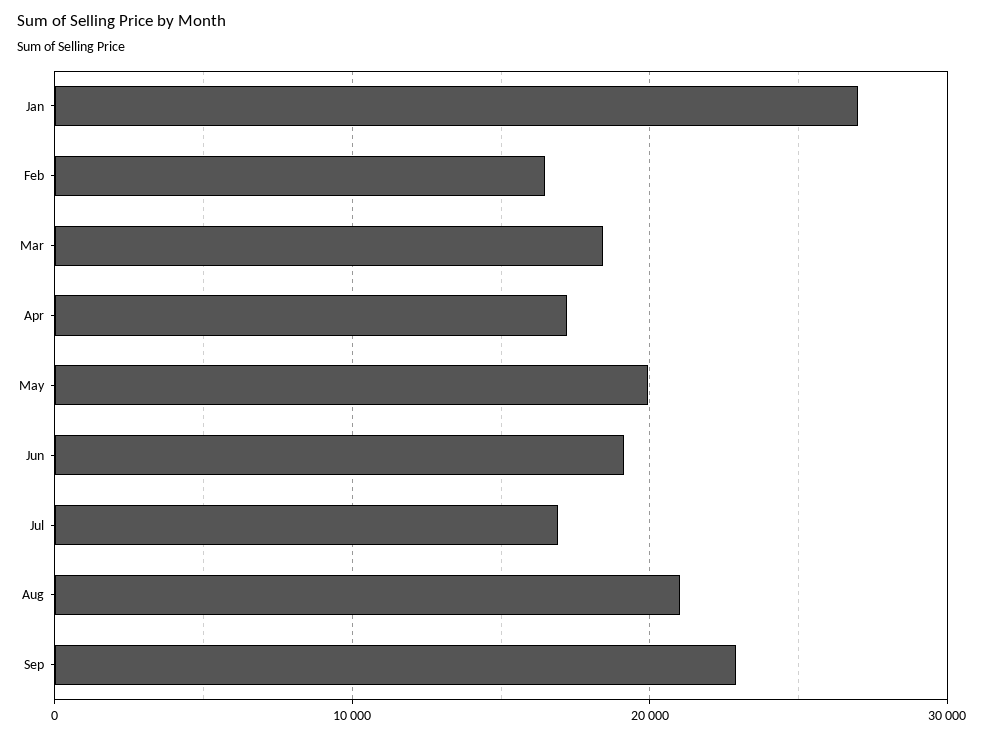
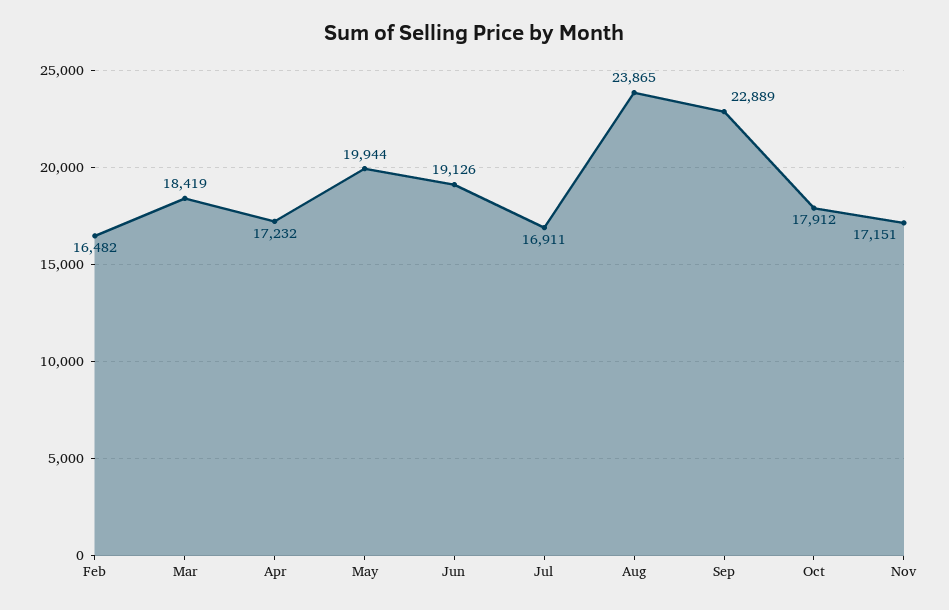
Jan: 27000 -> none
Aug: 21000 -> 23865
Oct: none -> 17912
Nov: none -> 17151

